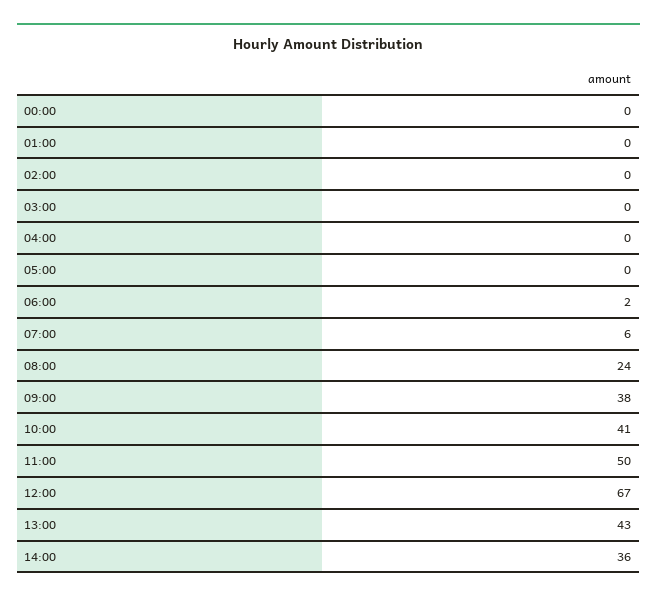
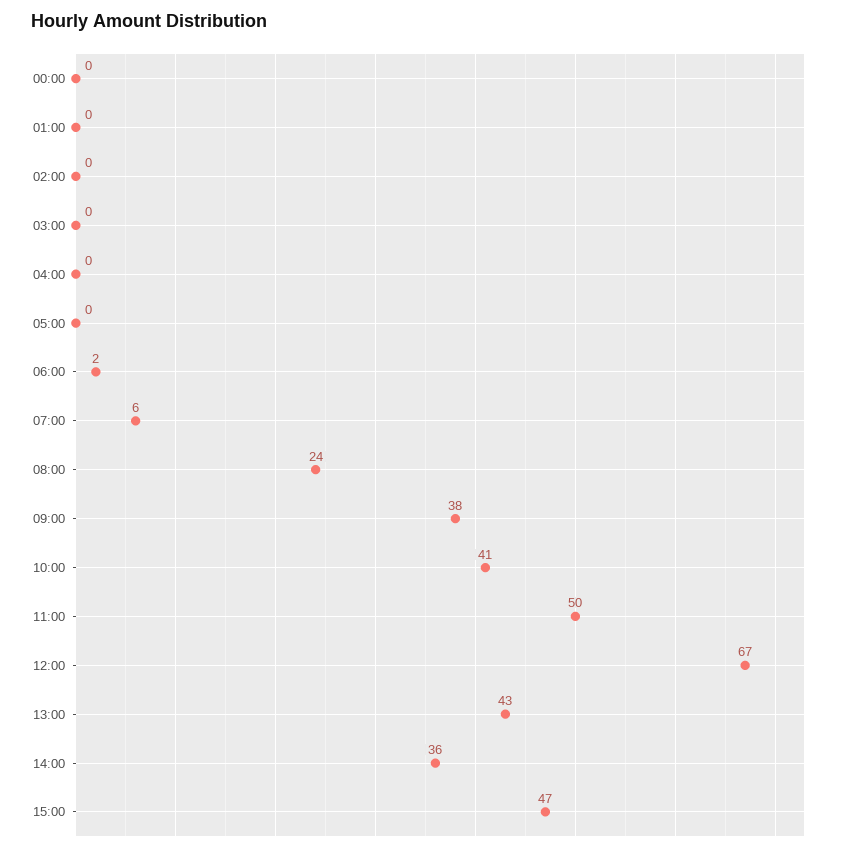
15:00: none -> 47

